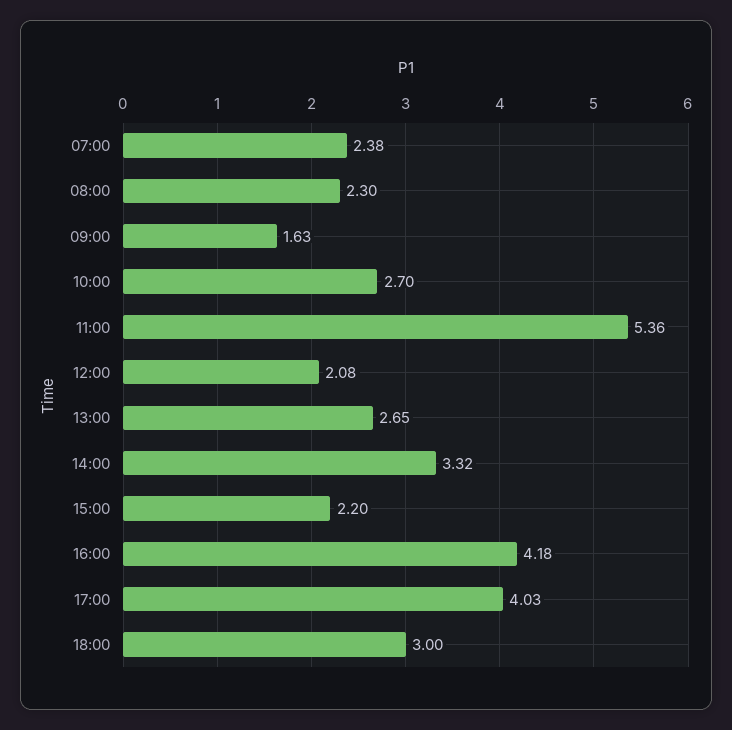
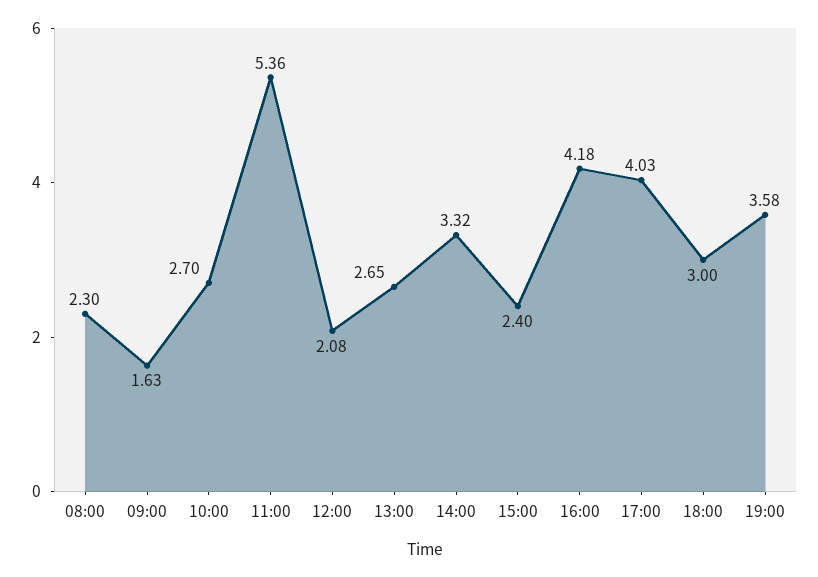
07:00: 2.38 -> none
15:00: 2.2 -> 2.4
19:00: none -> 3.58

